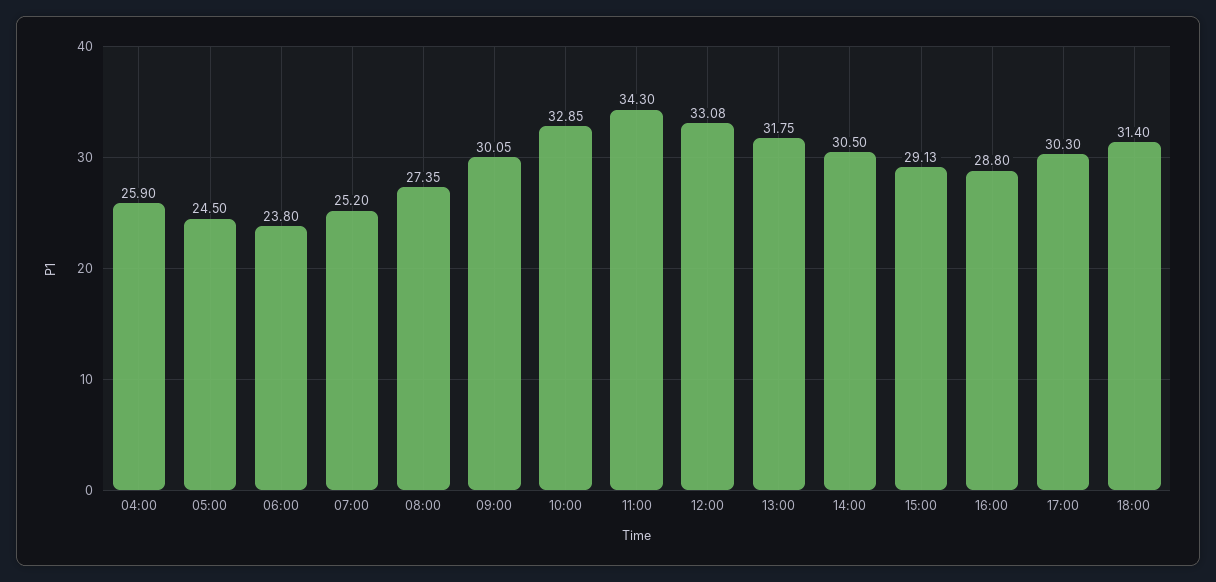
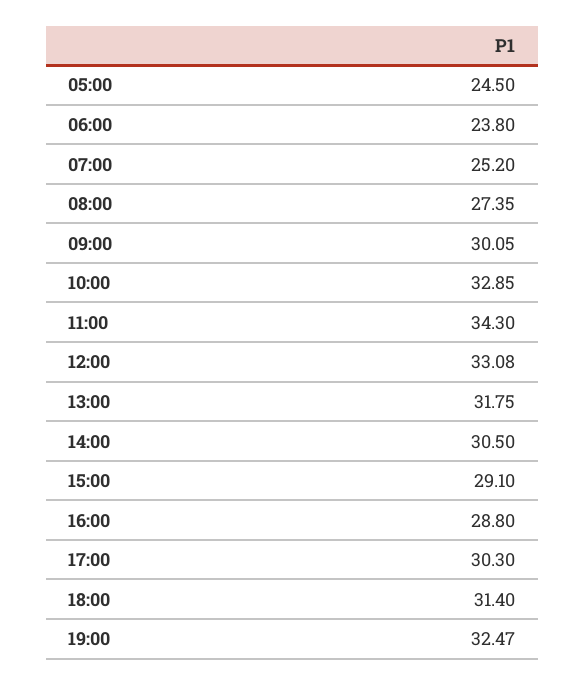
04:00: 25.9 -> none
15:00: 29.13 -> 29.1
19:00: none -> 32.47

